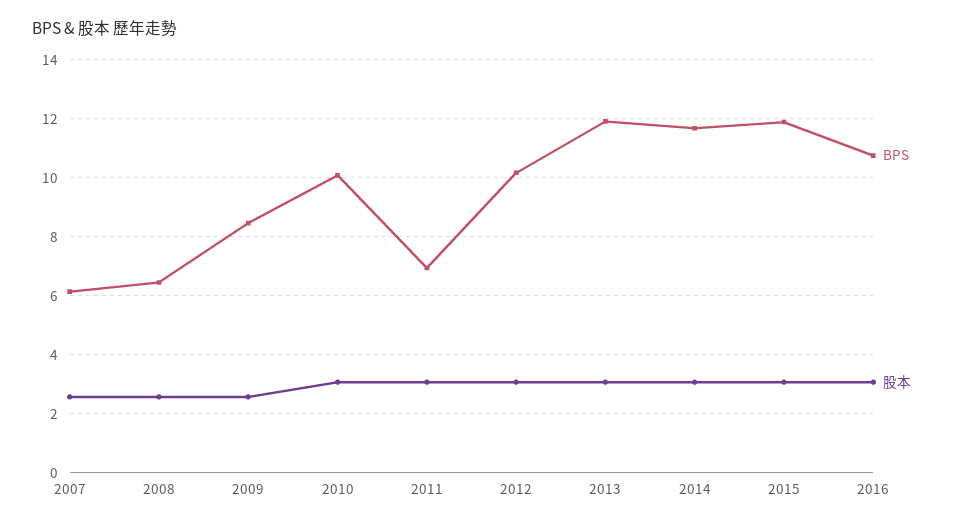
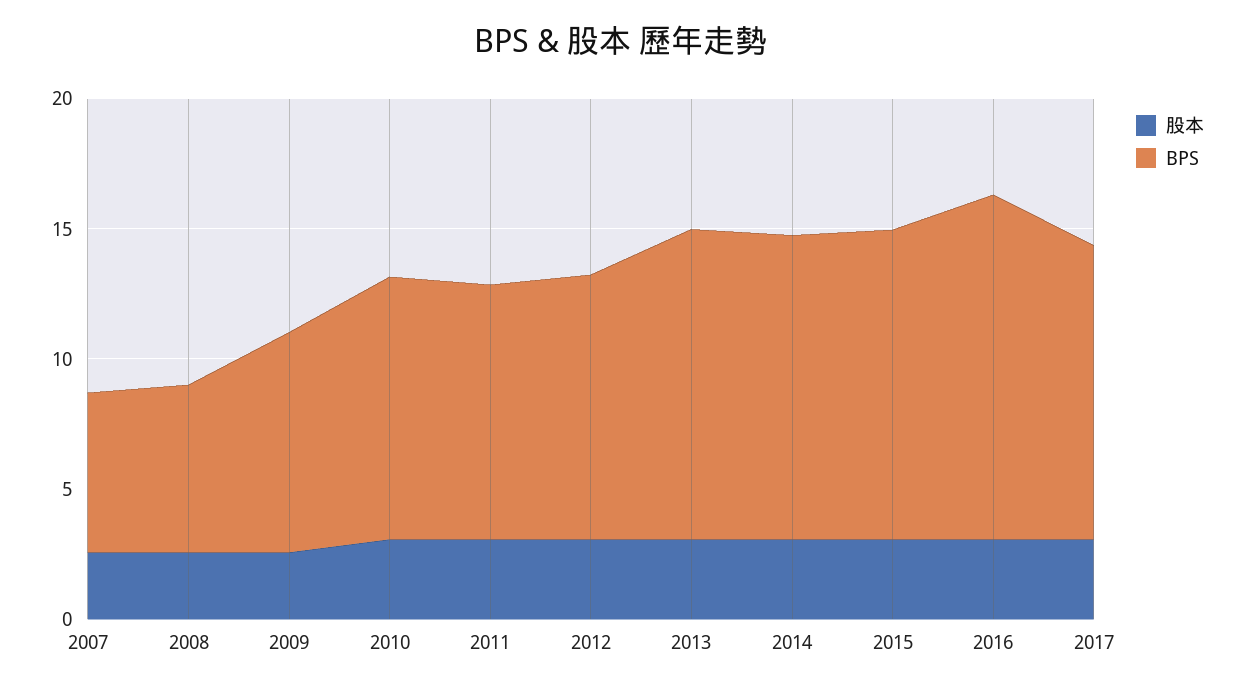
BPS, 2011: 7 -> 10
BPS, 2016: 10.75 -> 13
股本, 2017: none -> 3
BPS, 2017: none -> 11

